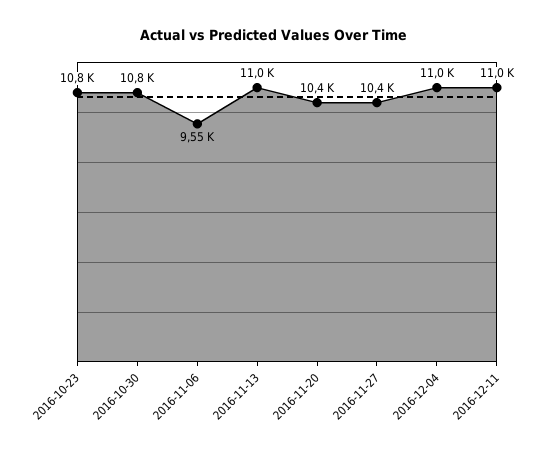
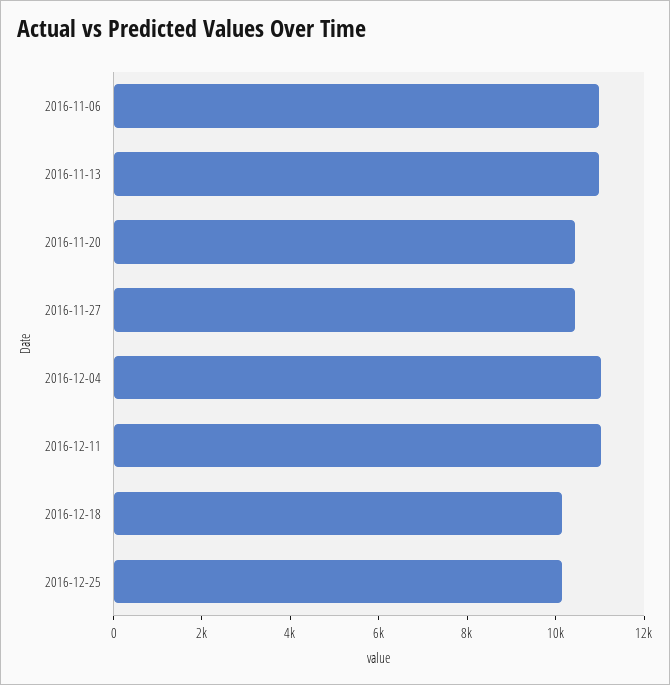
2016-10-23: 10800 -> none
2016-10-30: 10800 -> none
2016-11-06: 9550 -> 11000
2016-12-18: none -> 10000
2016-12-25: none -> 10000

